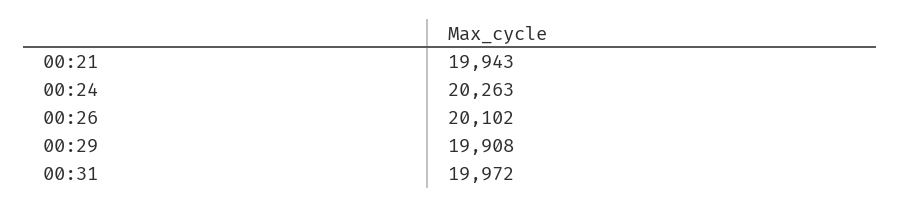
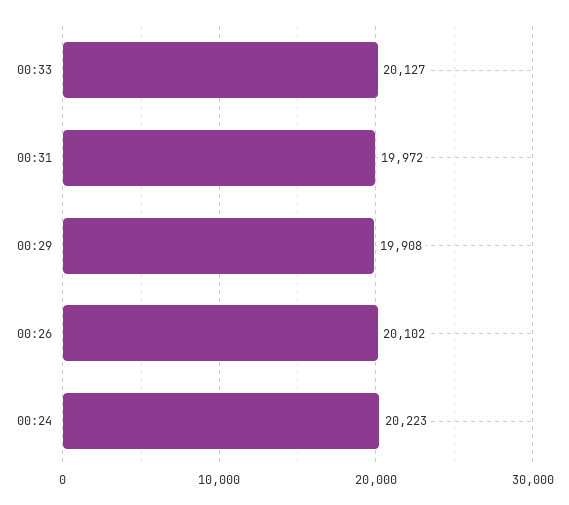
00:21: 19943 -> none
00:24: 20263 -> 20223
00:33: none -> 20127

